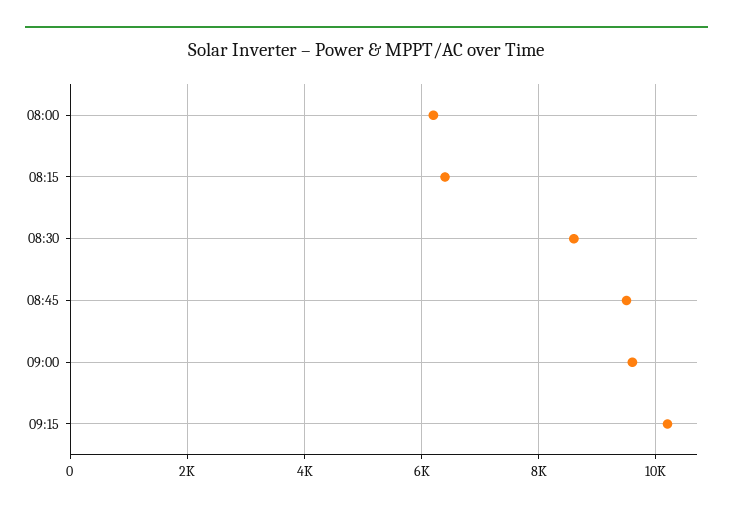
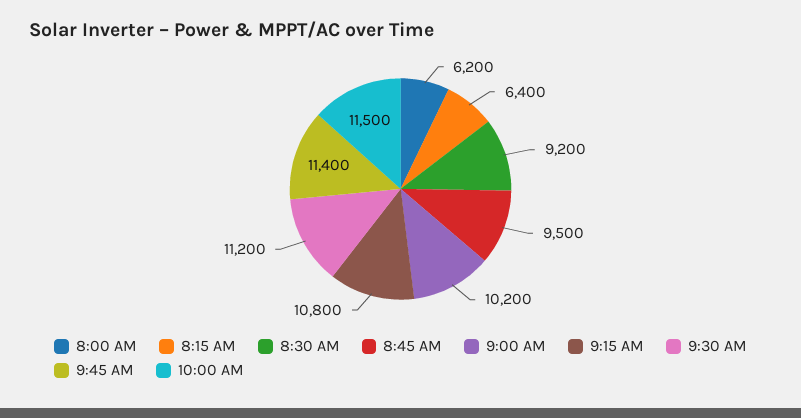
08:30: 8600 -> 9200
09:00: 9600 -> 10200
09:15: 10200 -> 10800
9:30 AM: none -> 11200
9:45 AM: none -> 11400
10:00 AM: none -> 11500

